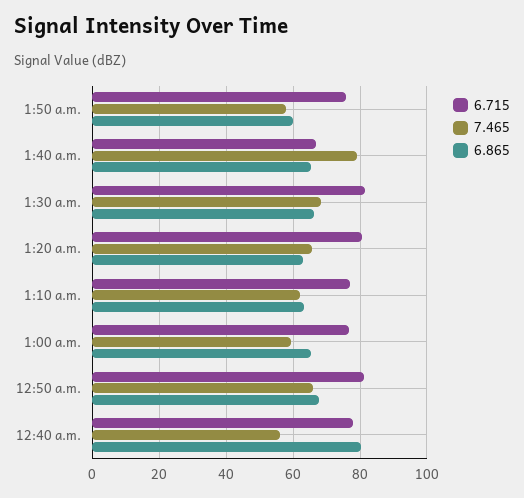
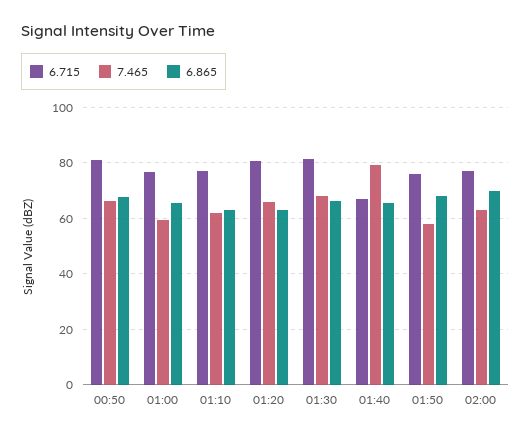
6.865, 1:50 a.m.: 60 -> 67.5
6.715, 12:40 a.m.: 78 -> none
7.465, 12:40 a.m.: 56 -> none
6.865, 12:40 a.m.: 80 -> none
6.715, 02:00: none -> 77.5
7.465, 02:00: none -> 62.5
6.865, 02:00: none -> 70

